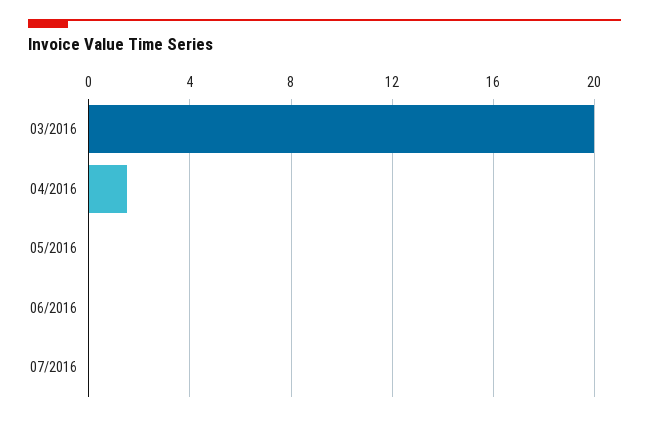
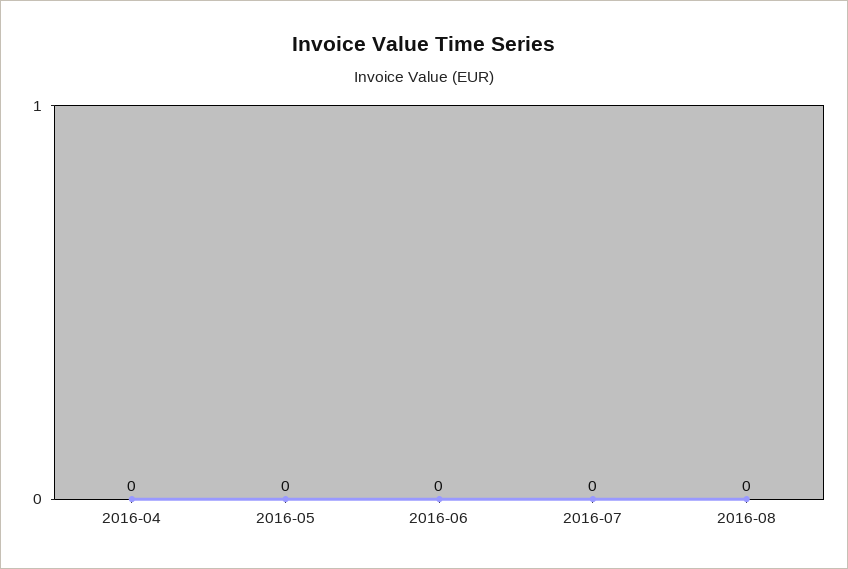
03/2016: 20 -> none
04/2016: 1.5 -> 0
2016-08: none -> 0

